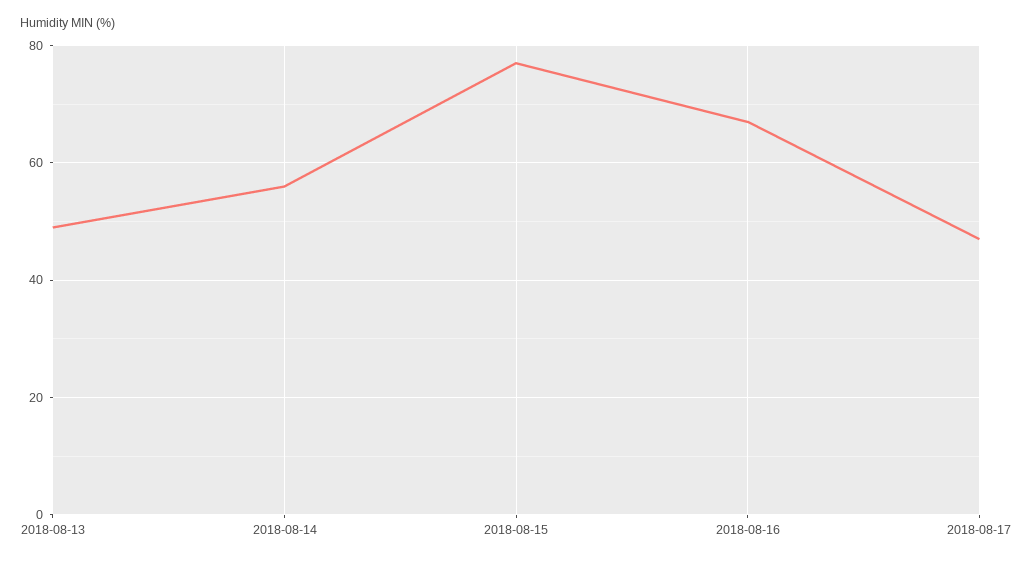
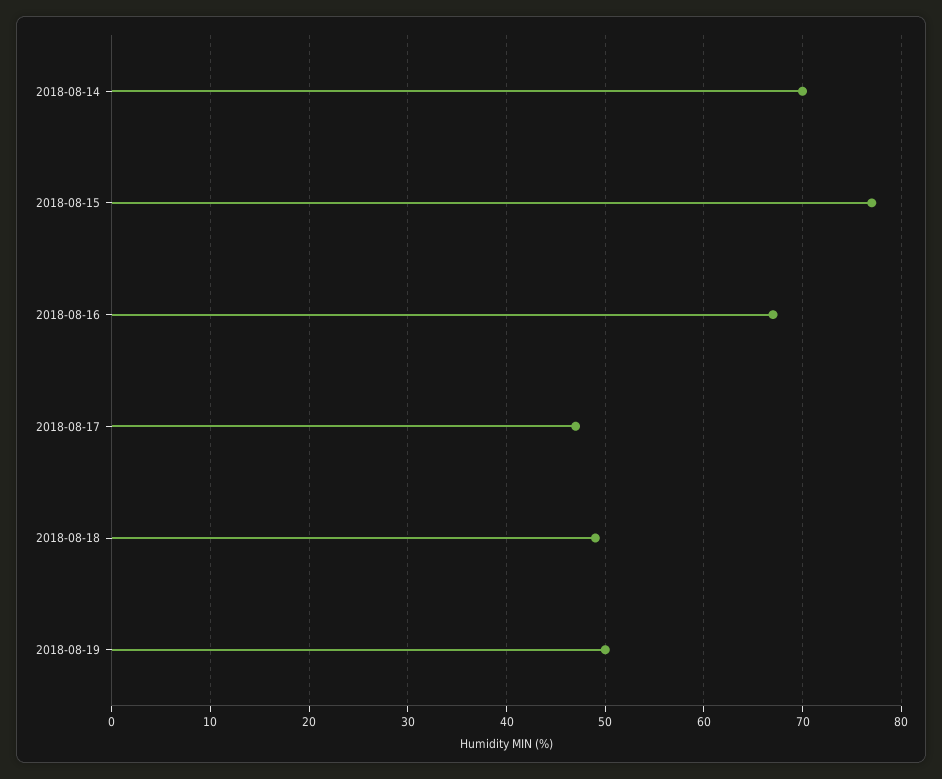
2018-08-13: 50 -> none
2018-08-14: 55 -> 70
2018-08-18: none -> 49
2018-08-19: none -> 50

